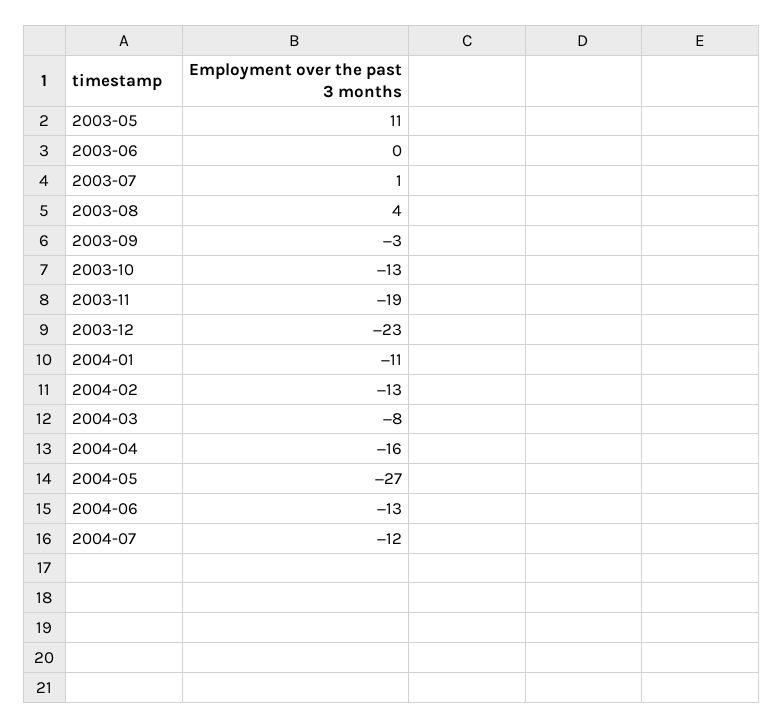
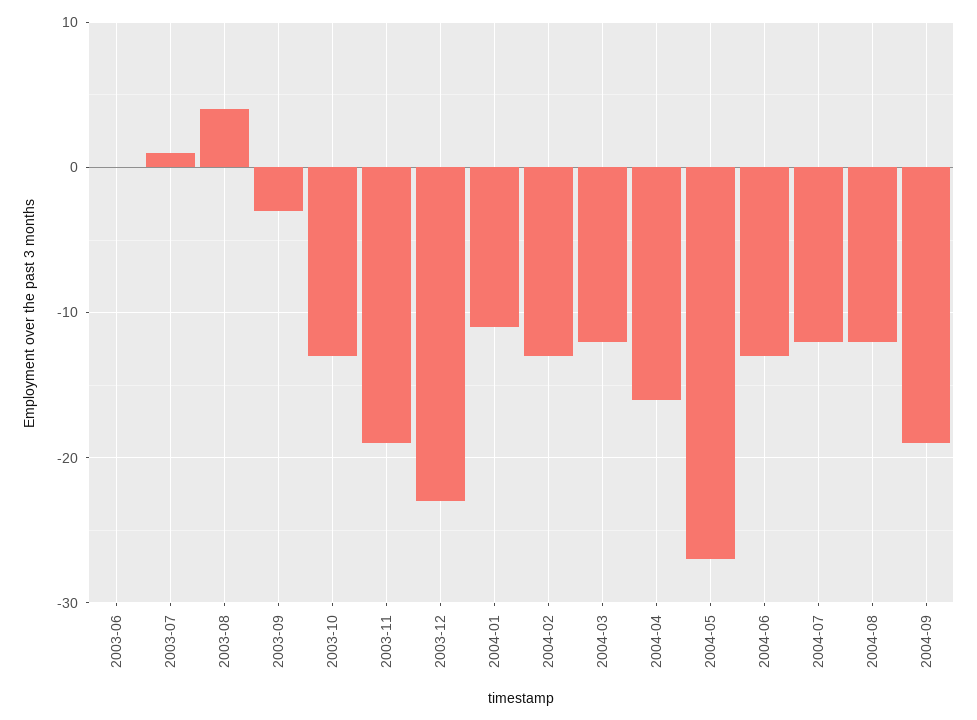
2003-05: 11 -> none
2004-03: -8 -> -12
2004-08: none -> -12
2004-09: none -> -19

